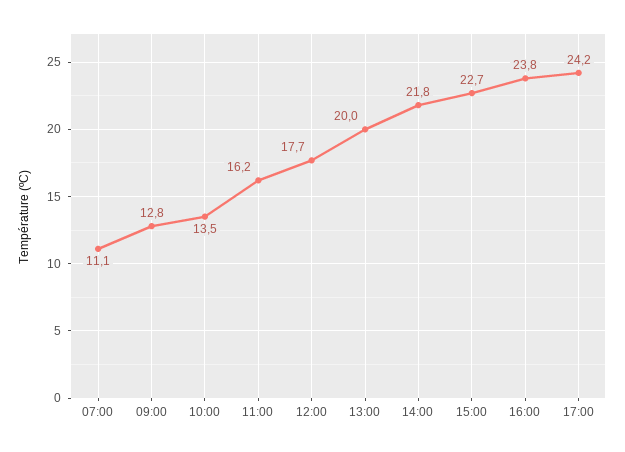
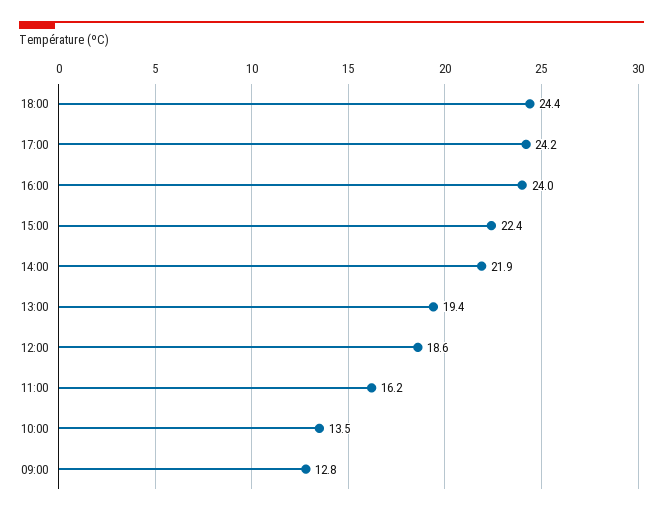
07:00: 11.1 -> none
12:00: 17.7 -> 18.6
13:00: 20 -> 19.4
14:00: 21.8 -> 21.9
15:00: 22.7 -> 22.4
16:00: 23.8 -> 24
18:00: none -> 24.4

